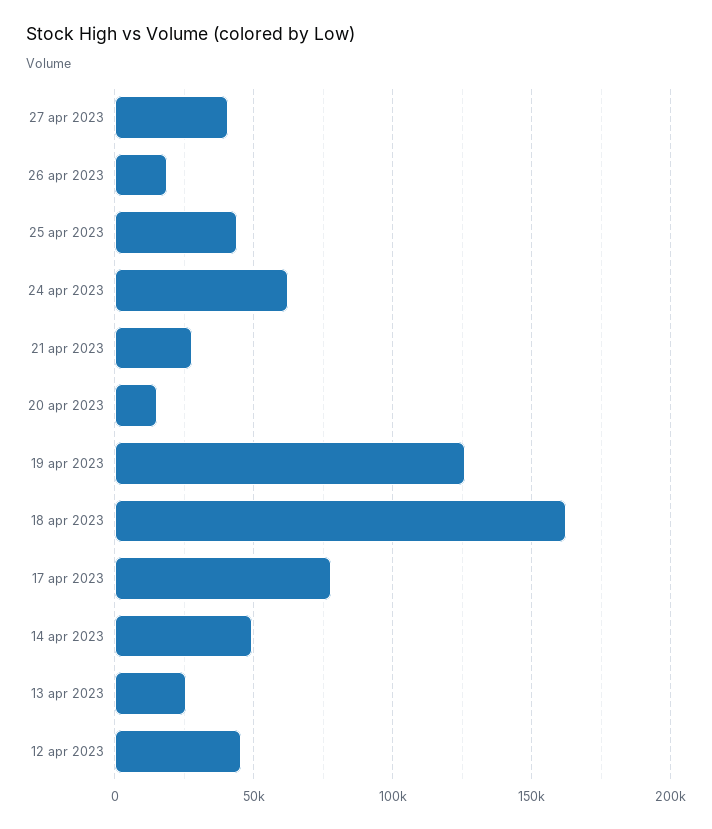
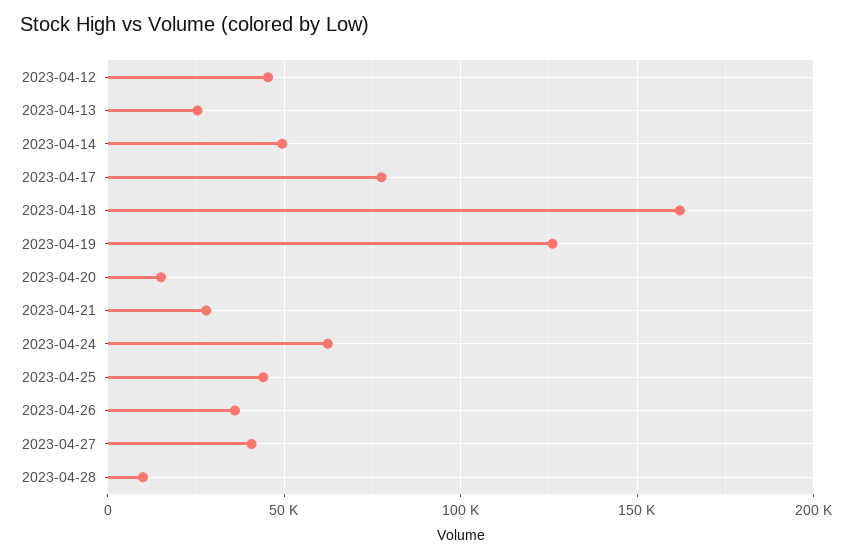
26 apr 2023: 20000 -> 35000
2023-04-28: none -> 10000

